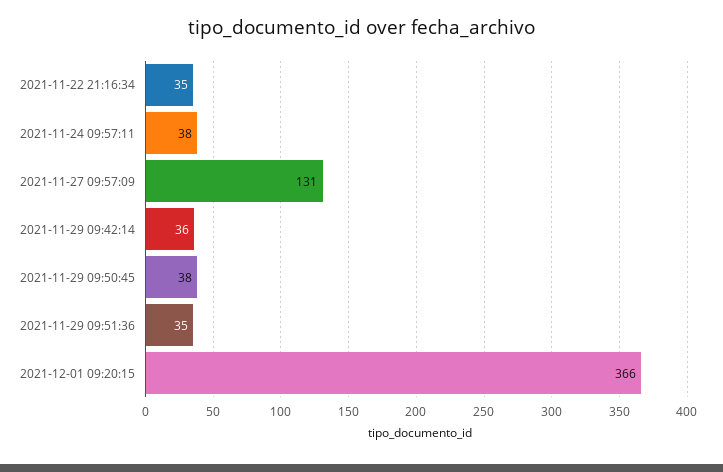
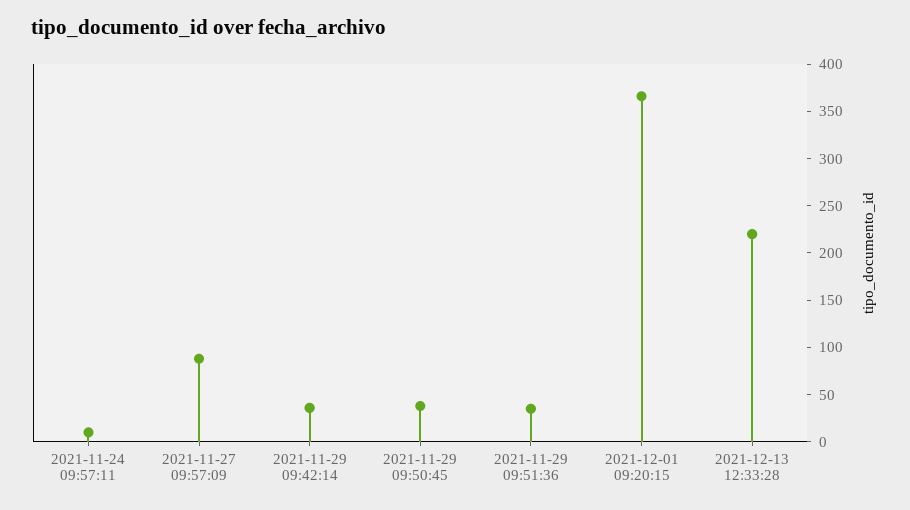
2021-11-22 21:16:34: 35 -> none
2021-11-24 09:57:11: 38 -> 10
2021-11-27 09:57:09: 131 -> 90
2021-12-13 12:33:28: none -> 220

